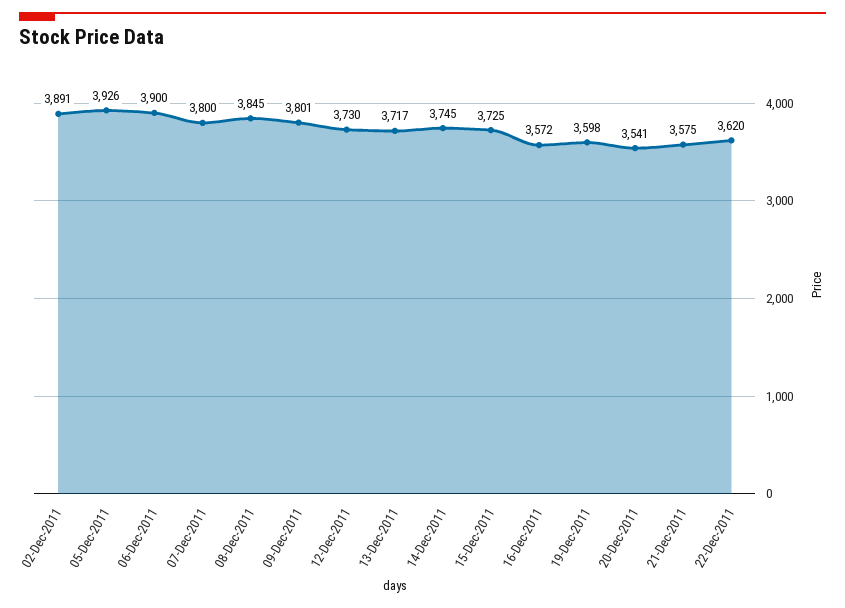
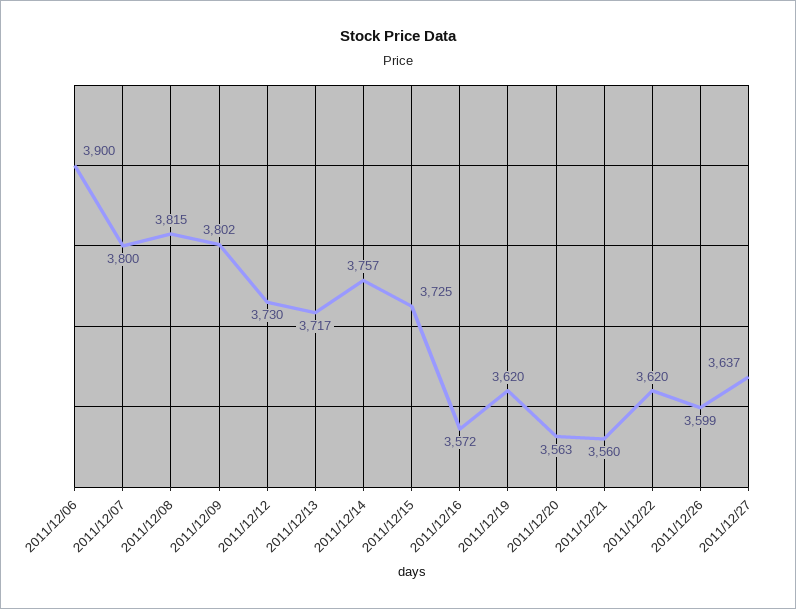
02-Dec-2011: 3891 -> none
05-Dec-2011: 3926 -> none
08-Dec-2011: 3845 -> 3815
09-Dec-2011: 3801 -> 3802
14-Dec-2011: 3745 -> 3757
19-Dec-2011: 3598 -> 3620
20-Dec-2011: 3541 -> 3563
21-Dec-2011: 3575 -> 3560
2011/12/26: none -> 3599
2011/12/27: none -> 3637

